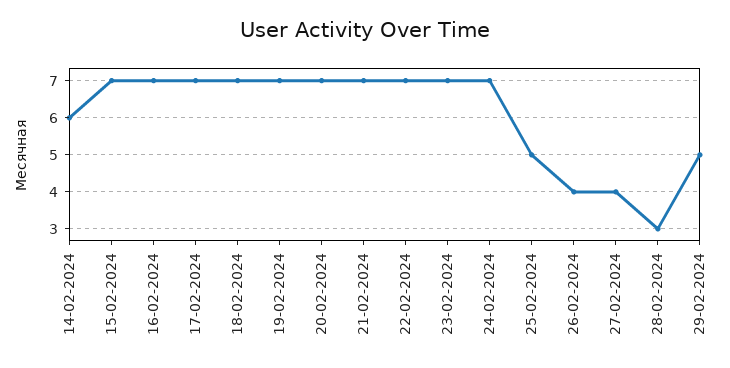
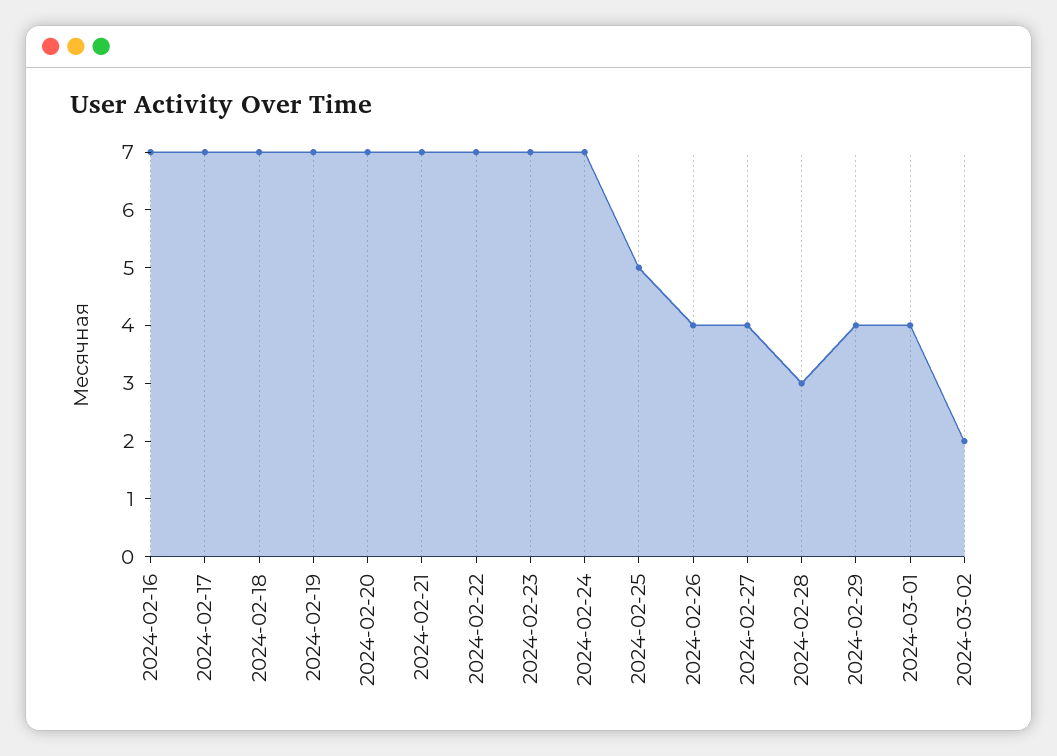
14-02-2024: 6 -> none
15-02-2024: 7 -> none
29-02-2024: 5 -> 4
2024-03-01: none -> 4
2024-03-02: none -> 2

